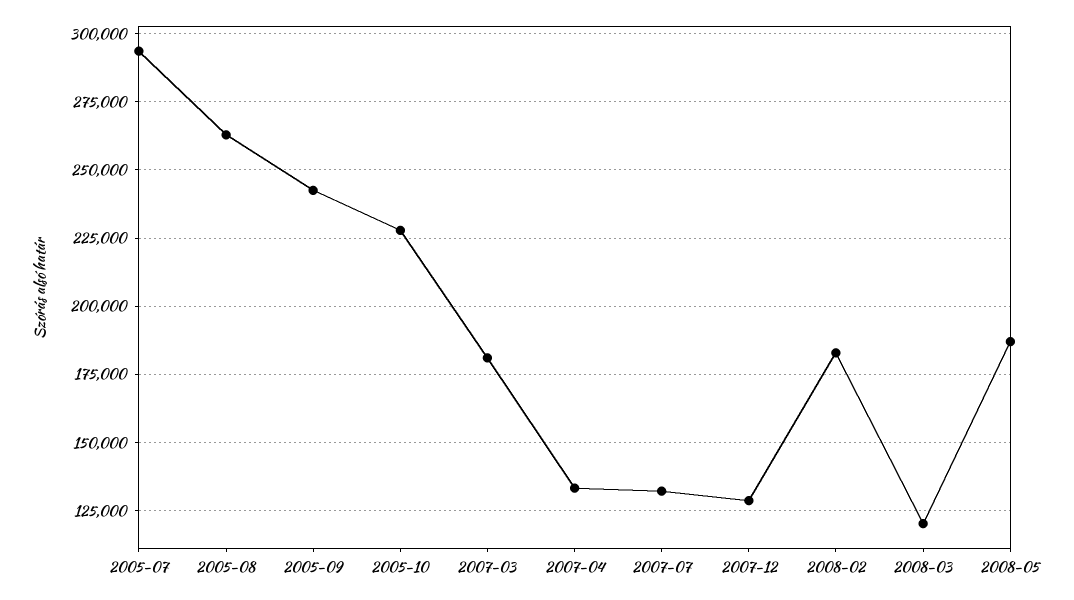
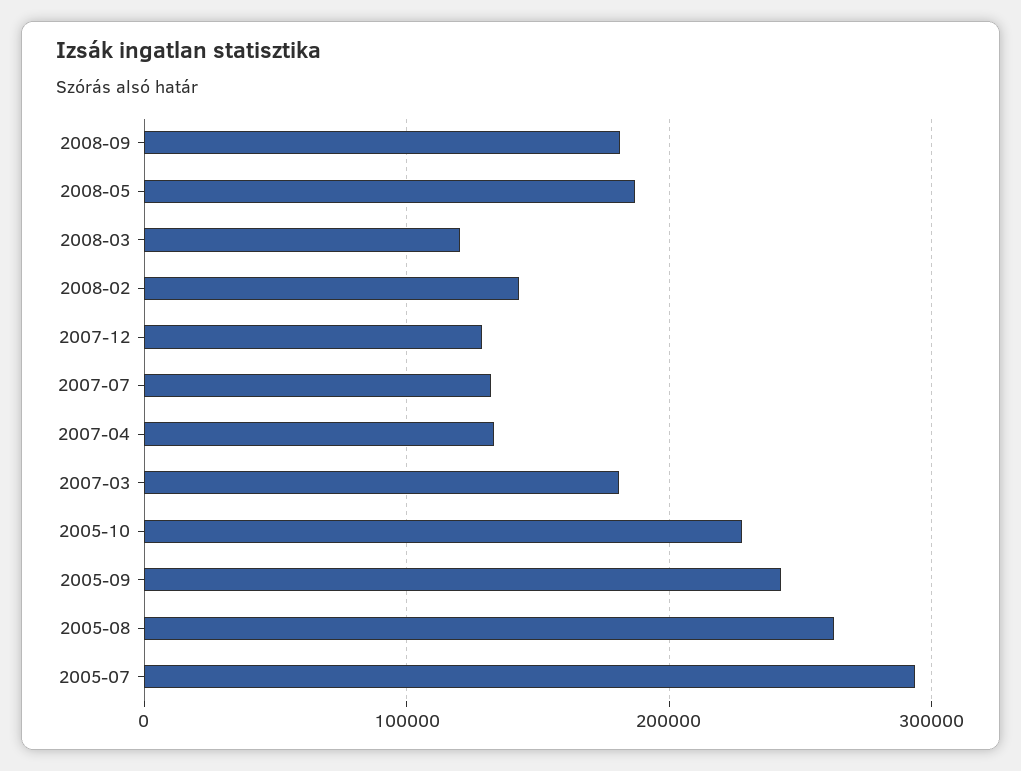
2008-02: 182500 -> 140000
2008-09: none -> 180000

